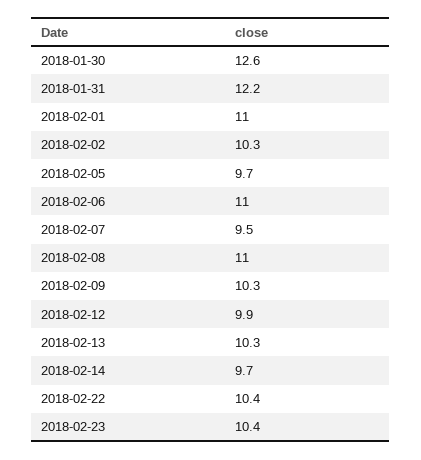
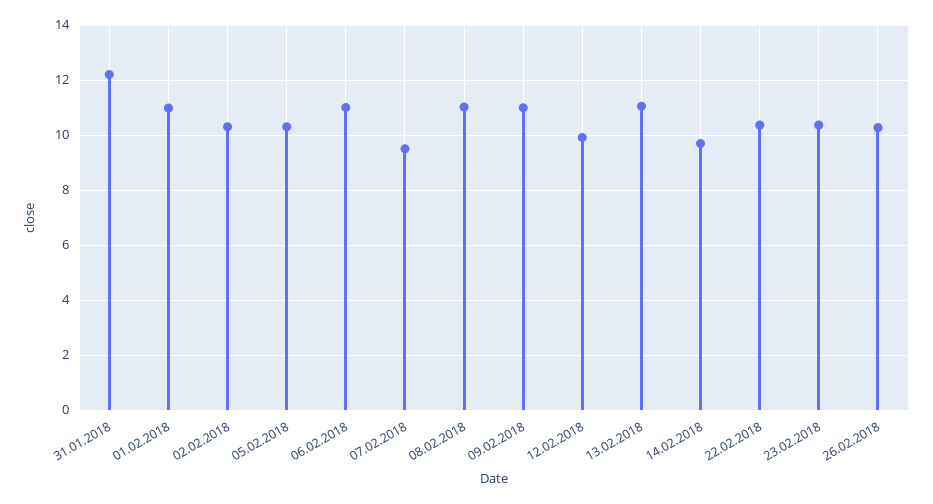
2018-01-30: 12.6 -> none
2018-02-05: 9.7 -> 10.25
2018-02-09: 10.3 -> 11
2018-02-13: 10.3 -> 11
26.02.2018: none -> 10.25

